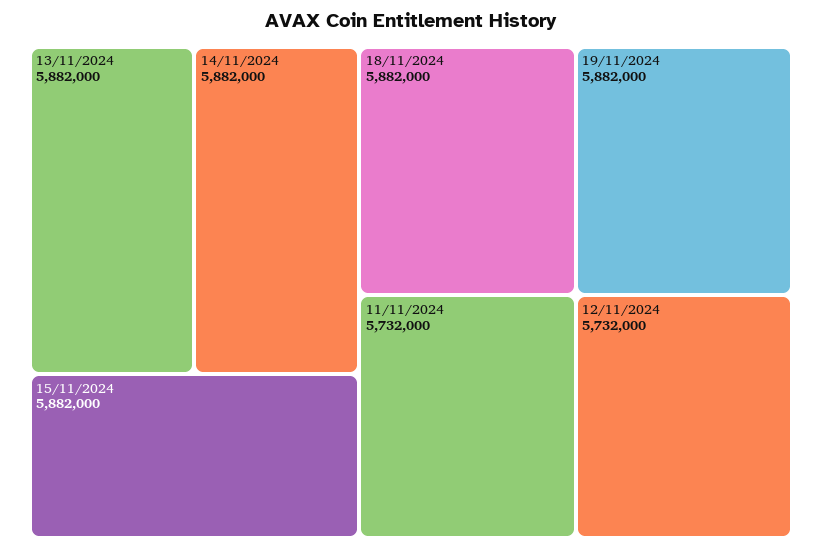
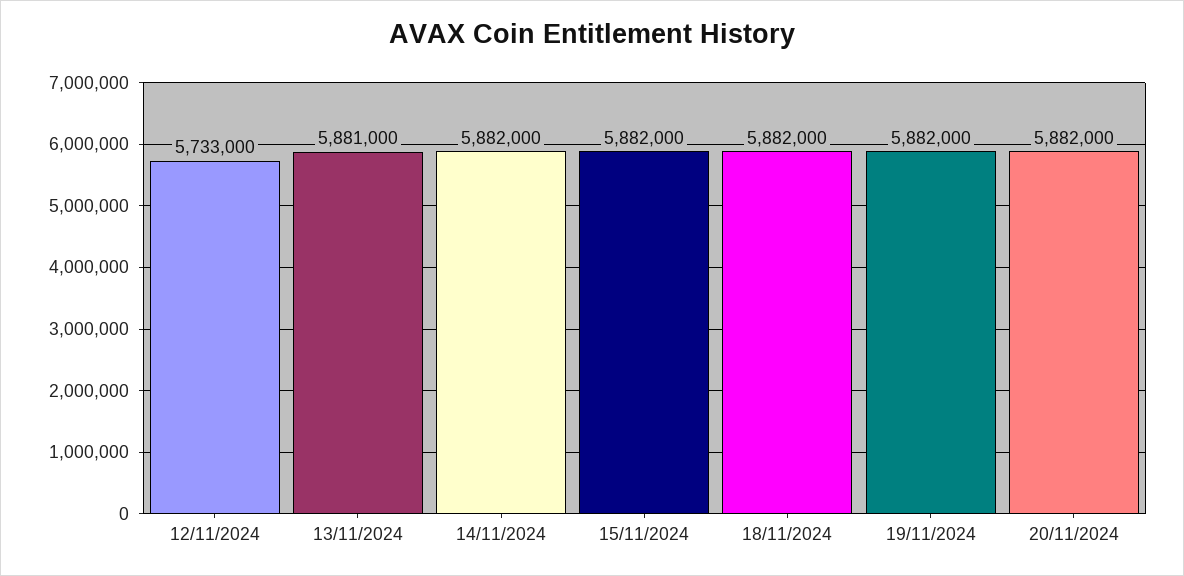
13/11/2024: 5882000 -> 5881000
11/11/2024: 5732000 -> none
12/11/2024: 5732000 -> 5733000
20/11/2024: none -> 5882000

